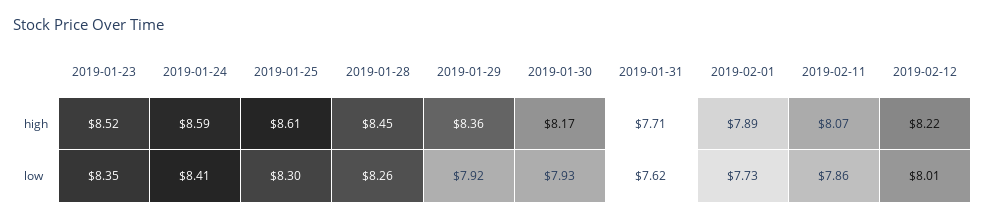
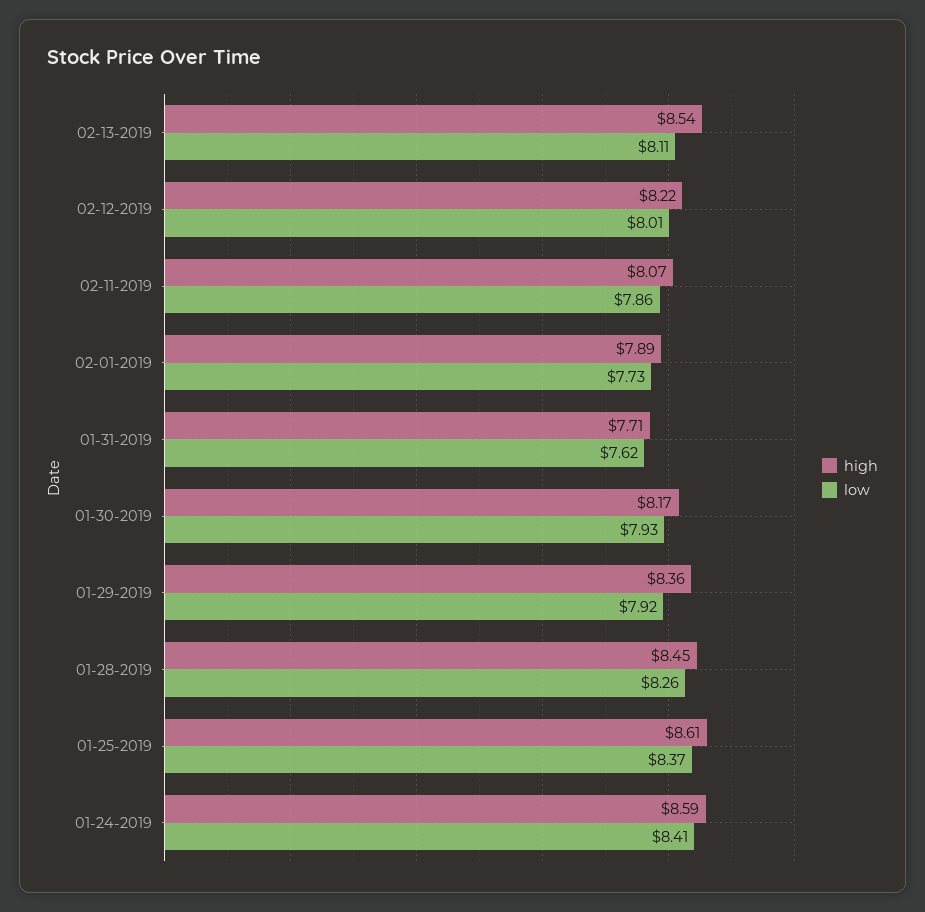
high, 2019-01-23: 8.52 -> none
low, 2019-01-23: 8.35 -> none
low, 2019-01-25: 8.3 -> 8.37
high, 02-13-2019: none -> 8.54
low, 02-13-2019: none -> 8.11

